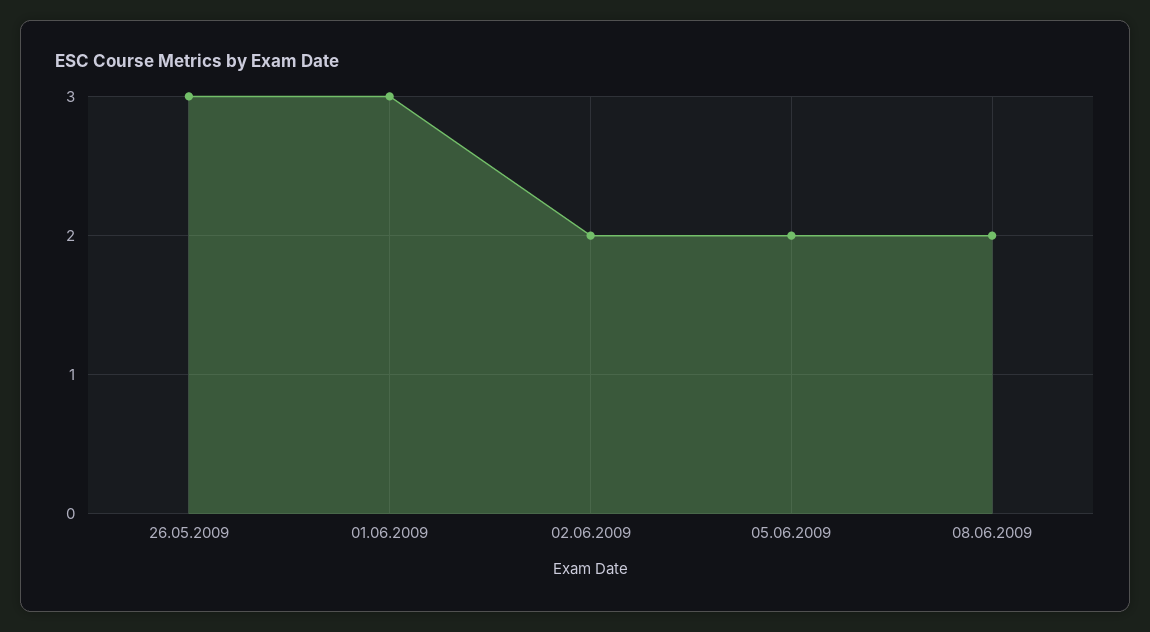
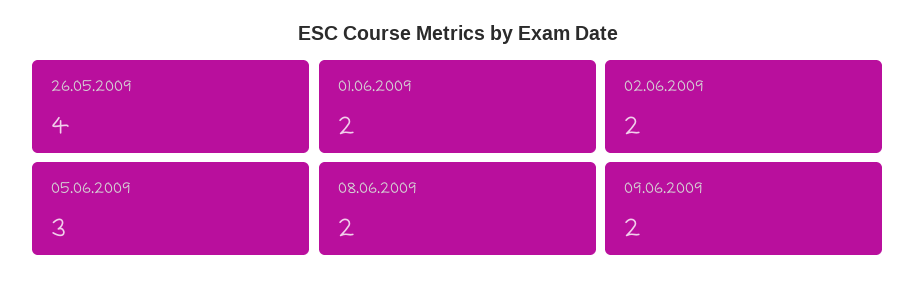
26.05.2009: 3 -> 4
01.06.2009: 3 -> 2
05.06.2009: 2 -> 3
09.06.2009: none -> 2

